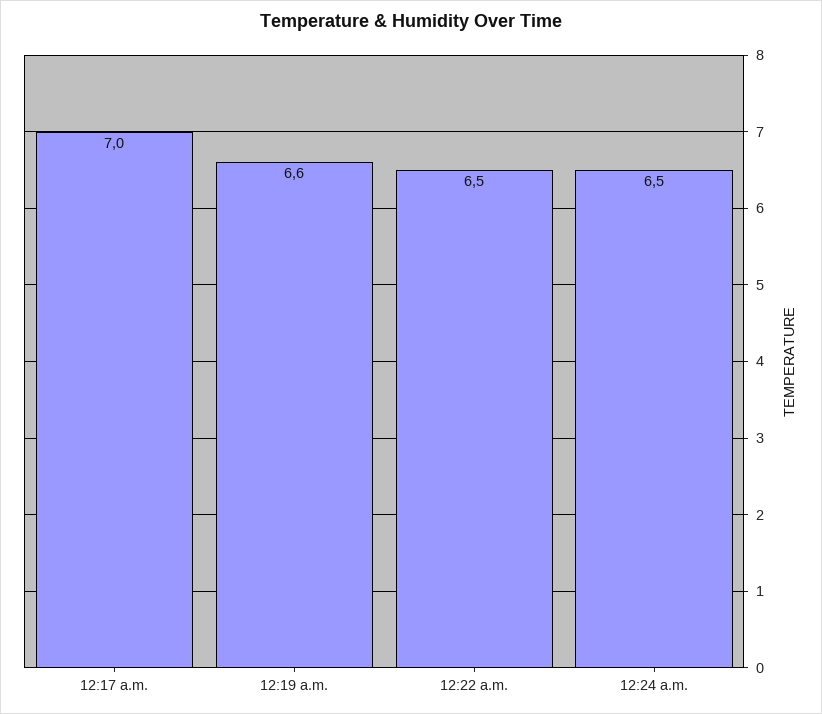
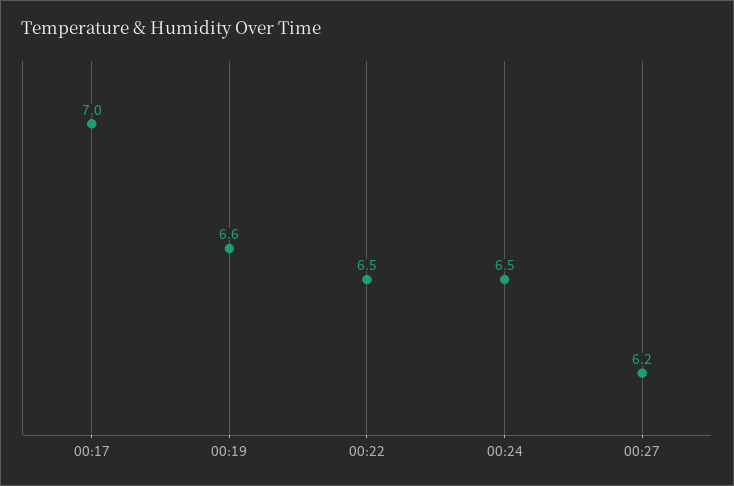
00:27: none -> 6.2

